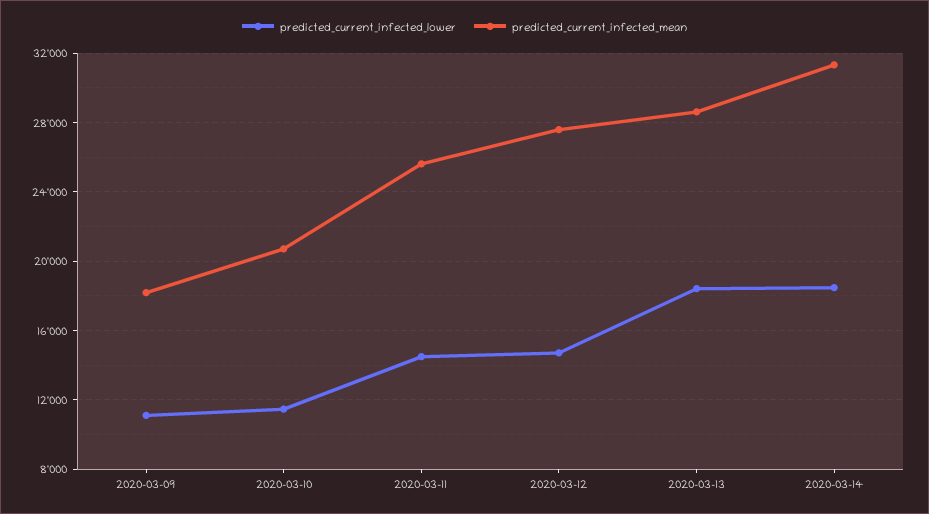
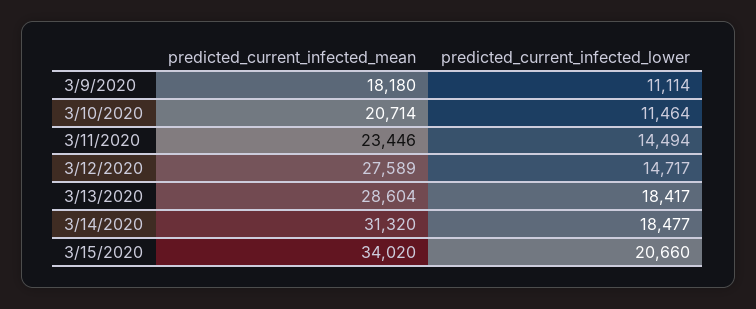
predicted_current_infected_mean, 2020-03-11: 25500 -> 23446
predicted_current_infected_mean, 3/15/2020: none -> 34020
predicted_current_infected_lower, 3/15/2020: none -> 20660

